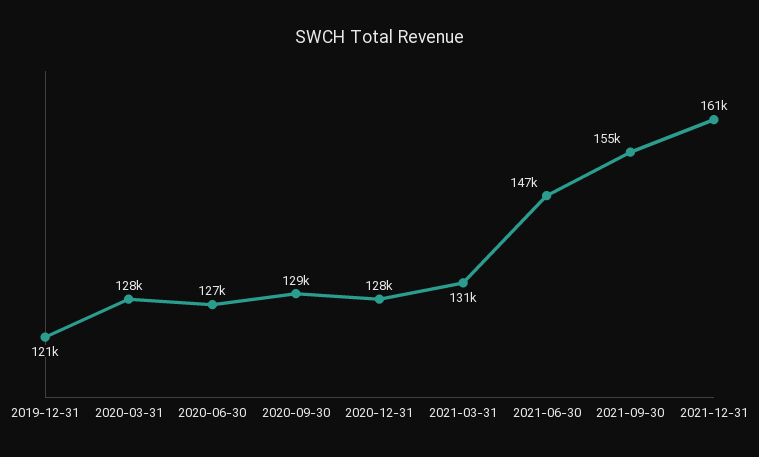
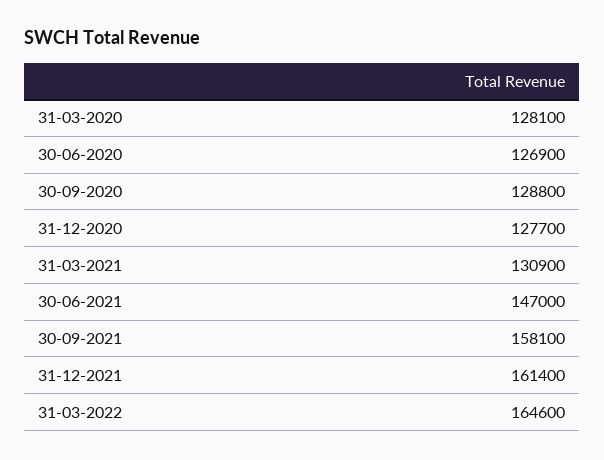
2019-12-31: 121000 -> none
2021-09-30: 155000 -> 158100
31-03-2022: none -> 164600

